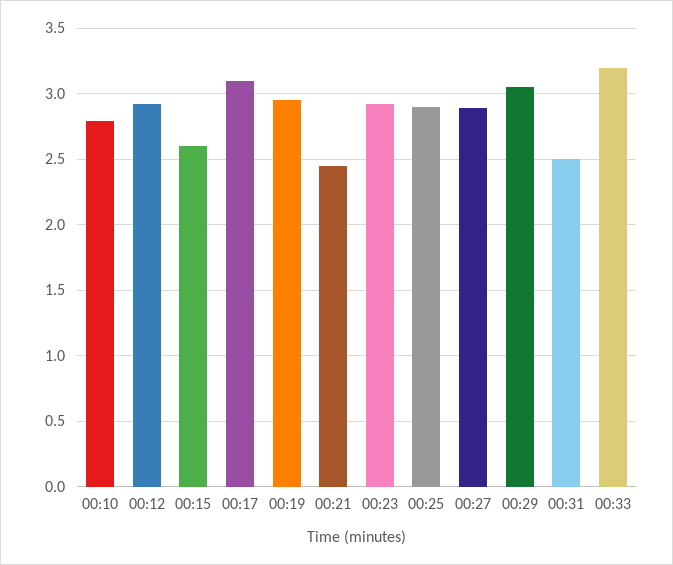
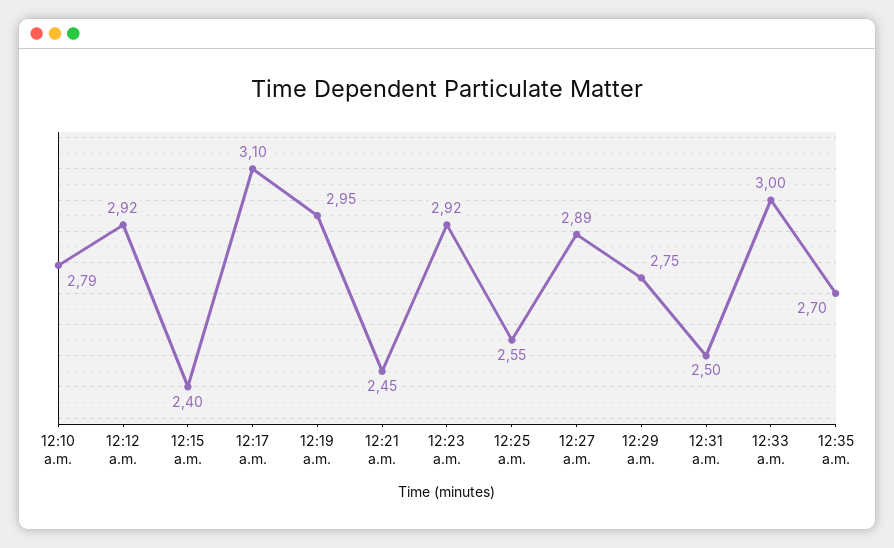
00:15: 2.6 -> 2.4
00:25: 2.9 -> 2.55
00:29: 3.05 -> 2.75
00:33: 3.2 -> 3
12:35 a.m.: none -> 2.7

